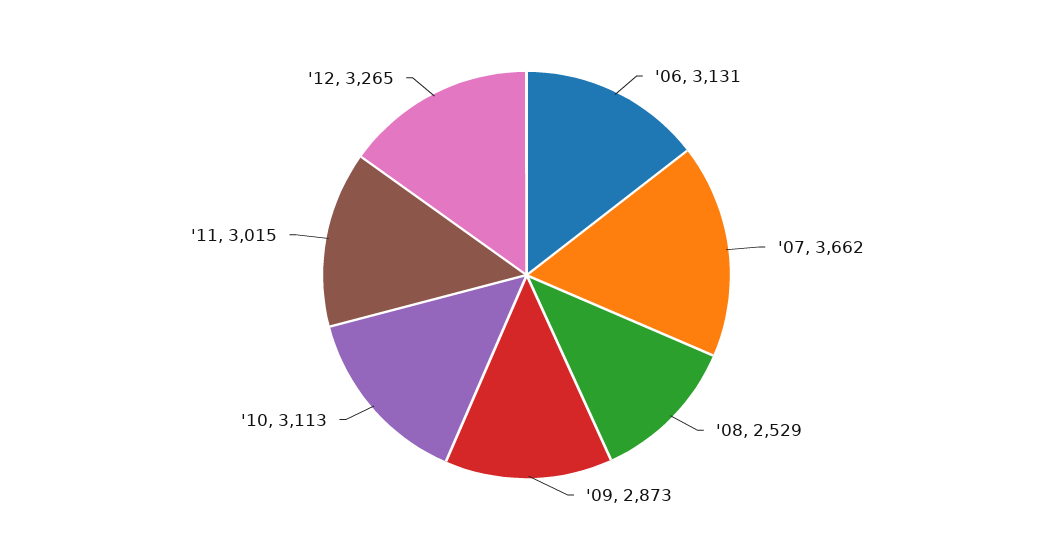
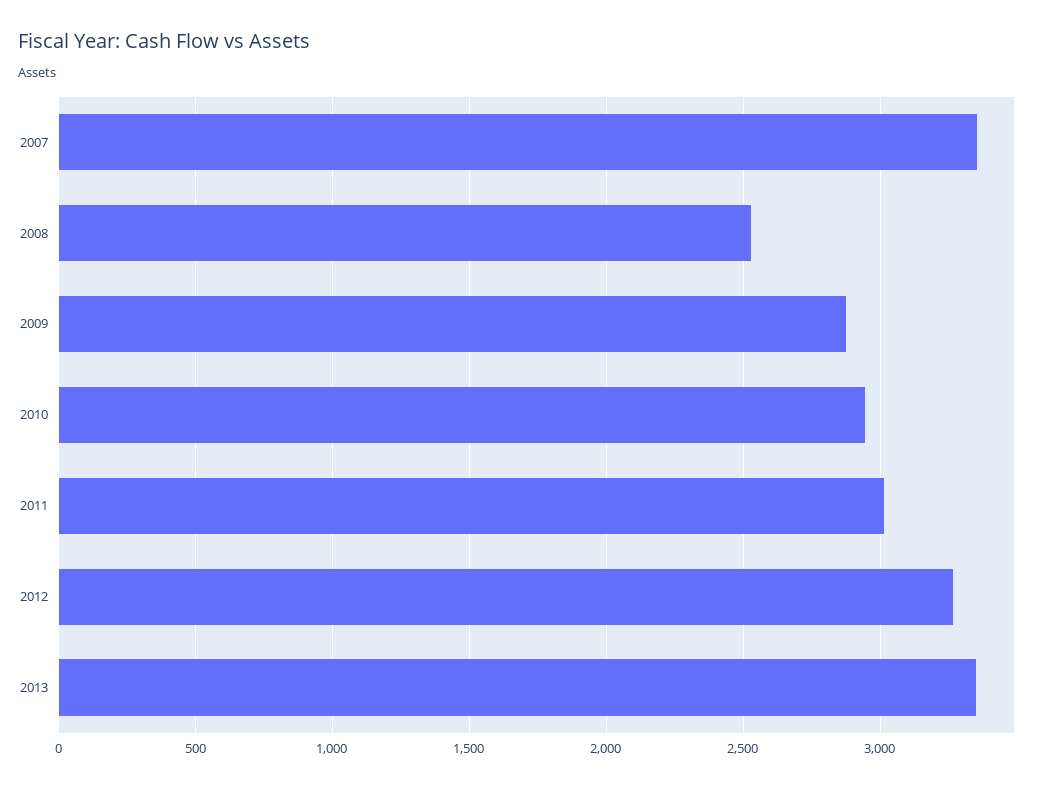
'06: 3131 -> none
'07: 3662 -> 3350
'10: 3113 -> 2950
2013: none -> 3350

